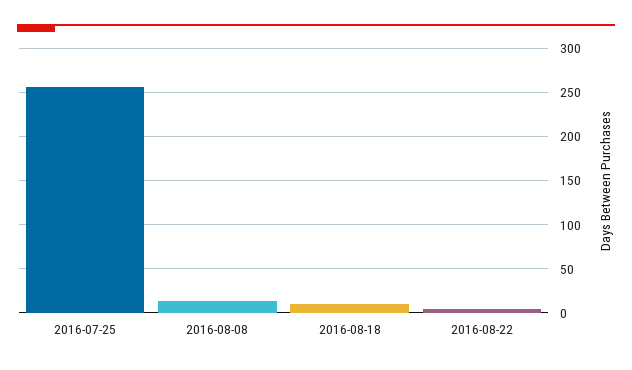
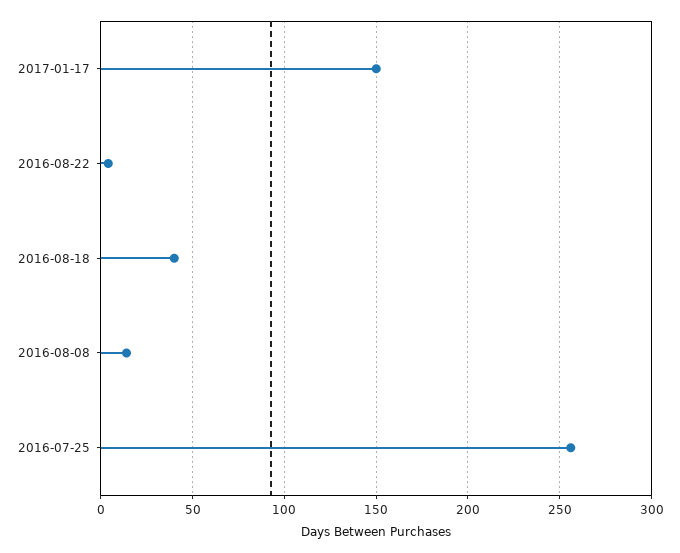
2016-08-18: 10 -> 40
2017-01-17: none -> 150

